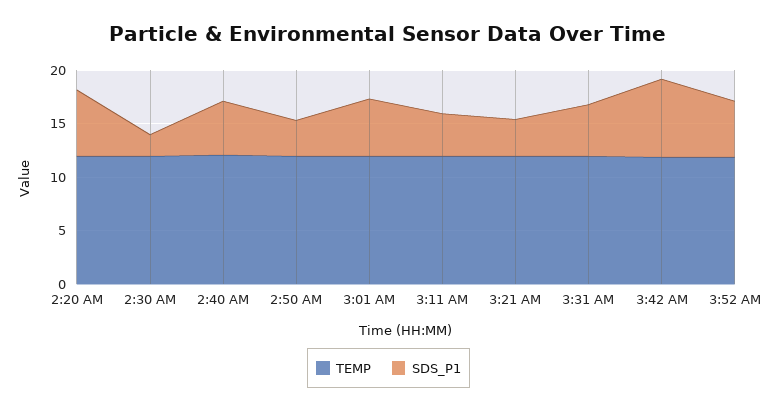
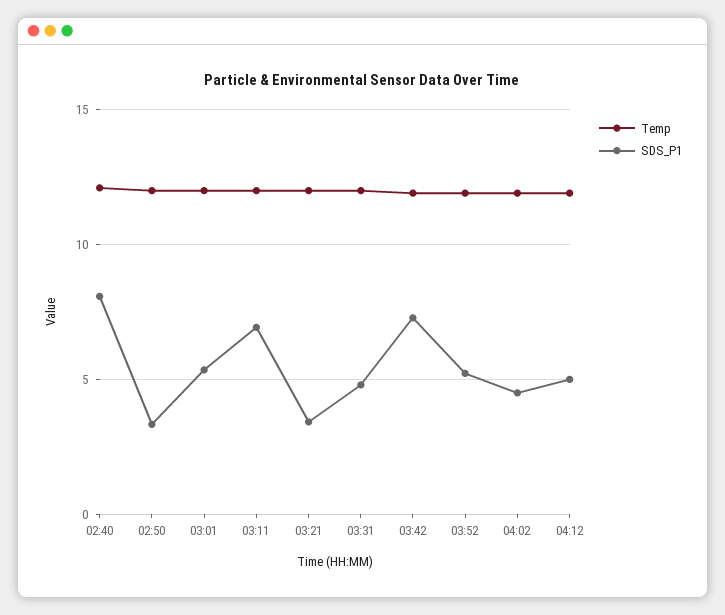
TEMP, 2:20 AM: 12 -> none
SDS_P1, 2:20 AM: 6 -> none
TEMP, 2:30 AM: 12 -> none
SDS_P1, 2:30 AM: 2 -> none
SDS_P1, 2:40 AM: 5 -> 8
SDS_P1, 3:11 AM: 4 -> 7
TEMP, 04:02: none -> 12
SDS_P1, 04:02: none -> 4.5
TEMP, 04:12: none -> 12
SDS_P1, 04:12: none -> 5

